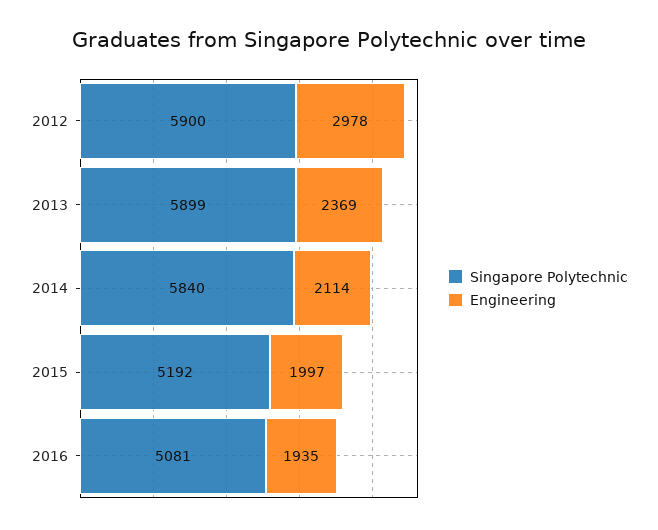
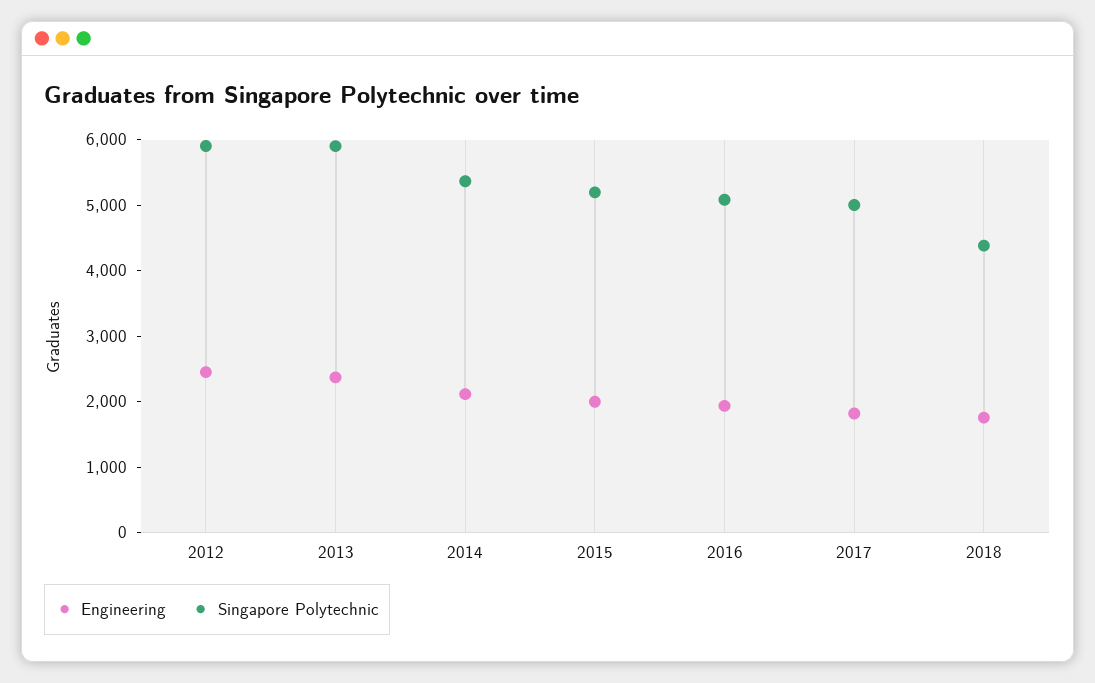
Engineering, 2012: 2978 -> 2400
Singapore Polytechnic, 2014: 5840 -> 5400
Engineering, 2017: none -> 1800
Singapore Polytechnic, 2017: none -> 5000
Engineering, 2018: none -> 1800
Singapore Polytechnic, 2018: none -> 4400

